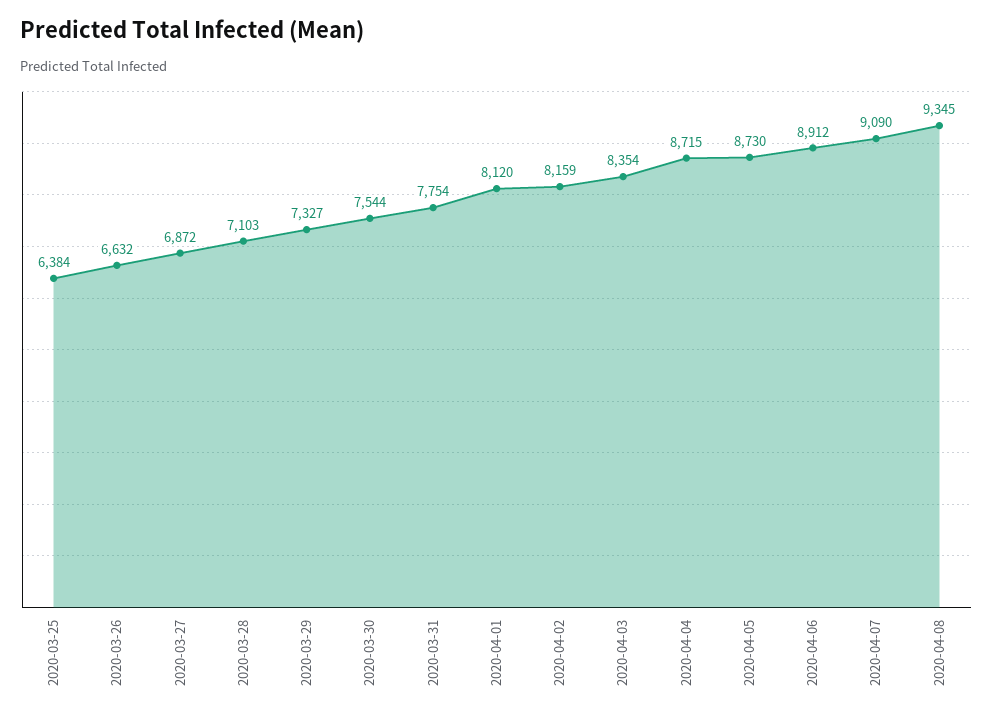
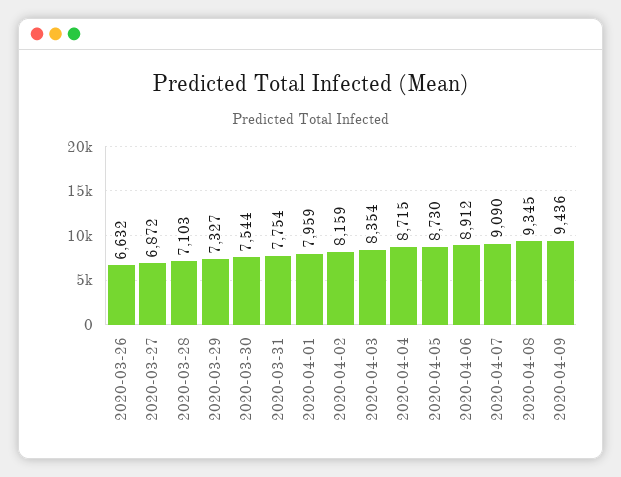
2020-03-25: 6384 -> none
2020-04-01: 8120 -> 7959
2020-04-09: none -> 9436

